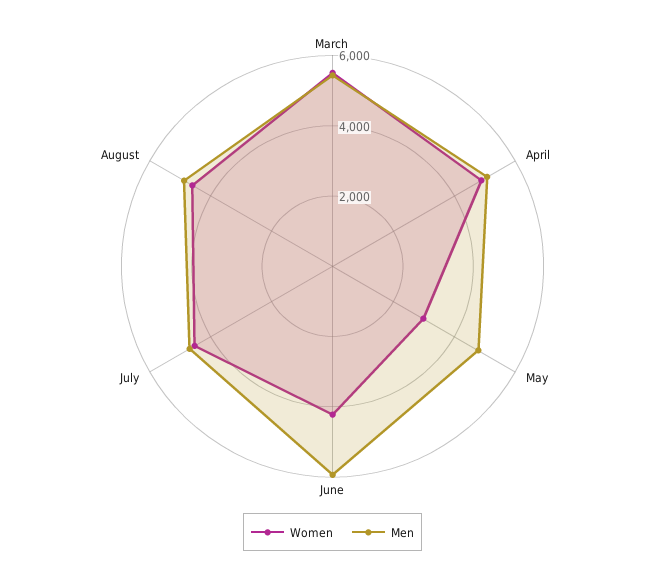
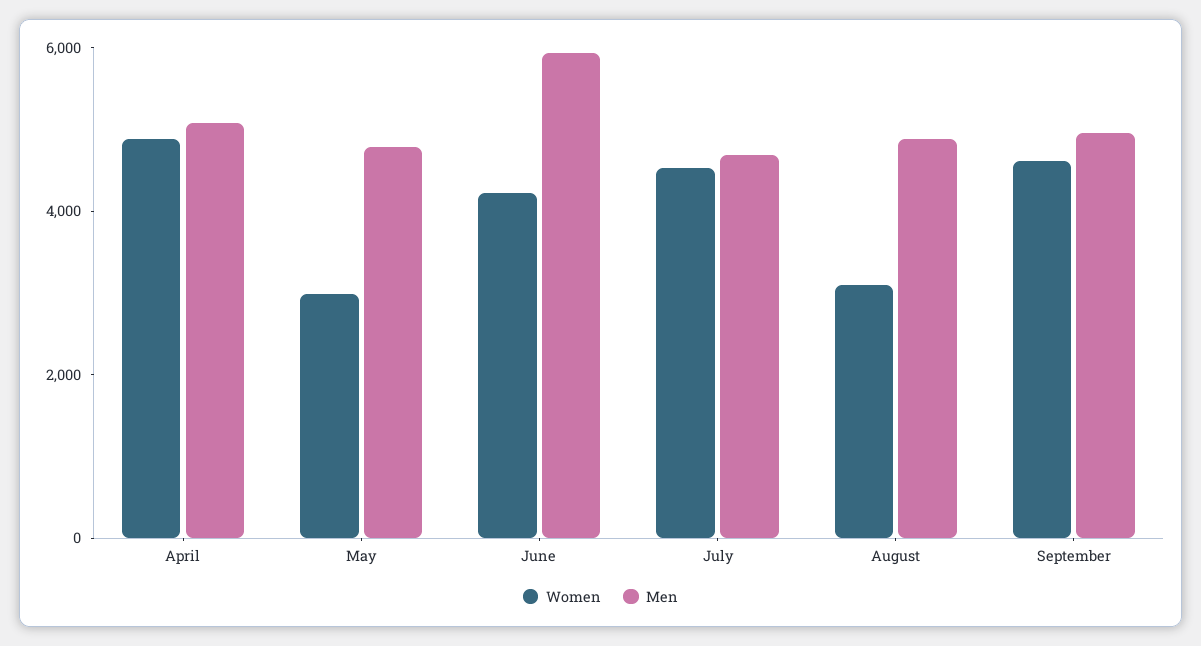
Women, March: 5500 -> none
Men, March: 5500 -> none
Women, August: 4500 -> 3000
Women, September: none -> 4500
Men, September: none -> 5000

